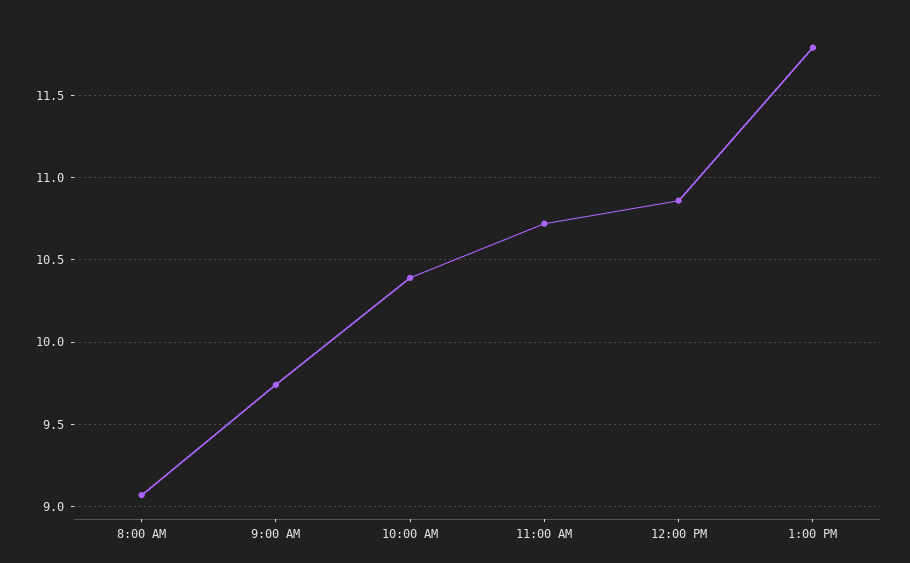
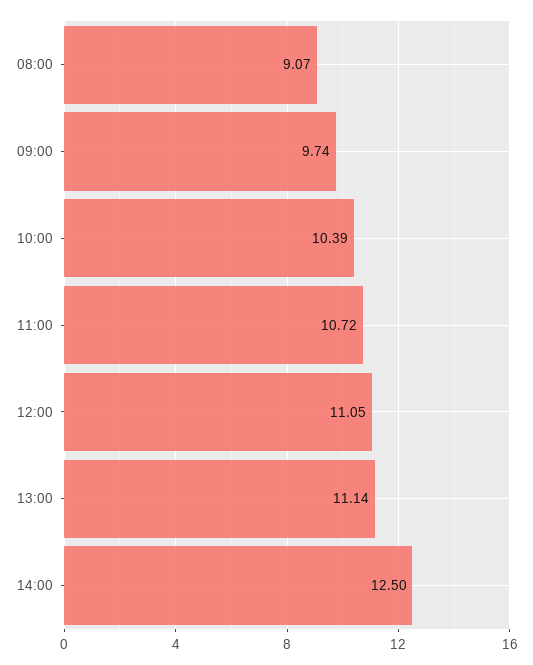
12:00 PM: 10.85 -> 11.05
1:00 PM: 11.8 -> 11.14
14:00: none -> 12.5

